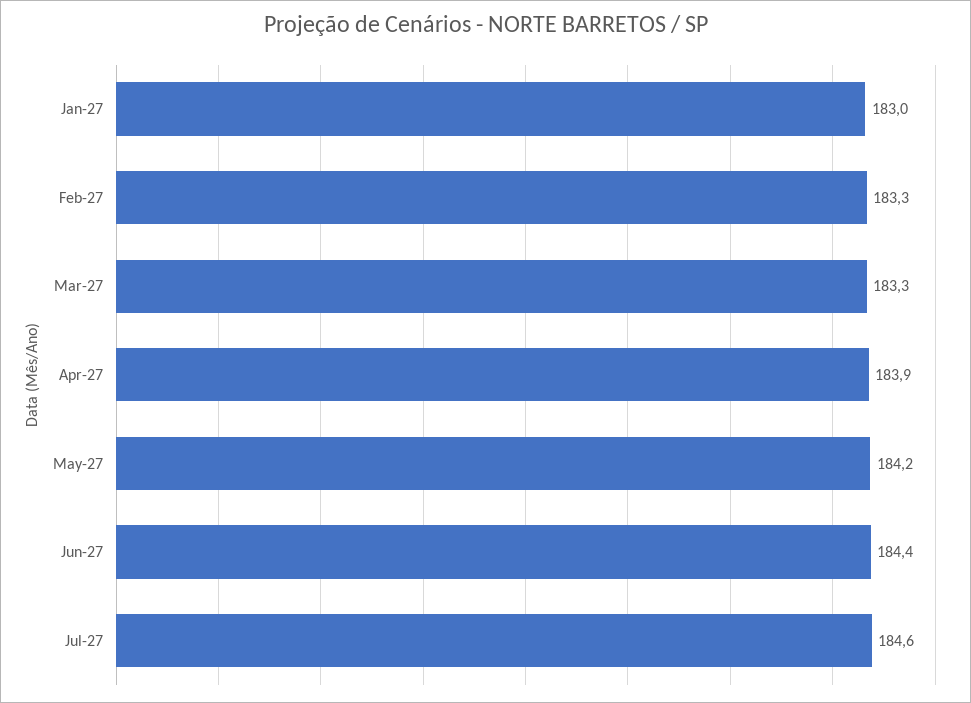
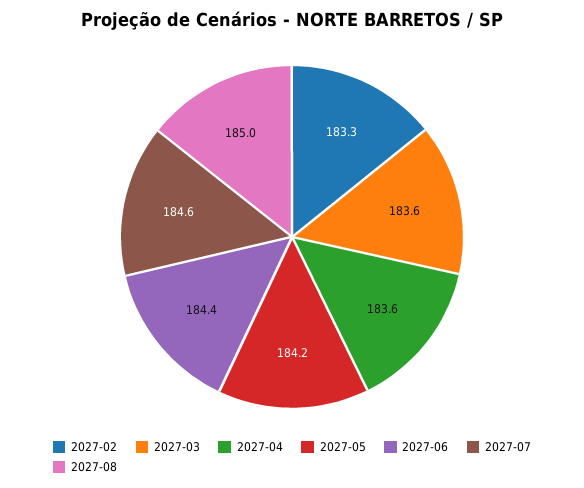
Jan-27: 183 -> none
Mar-27: 183.3 -> 183.6
Apr-27: 183.9 -> 183.6
2027-08: none -> 185

